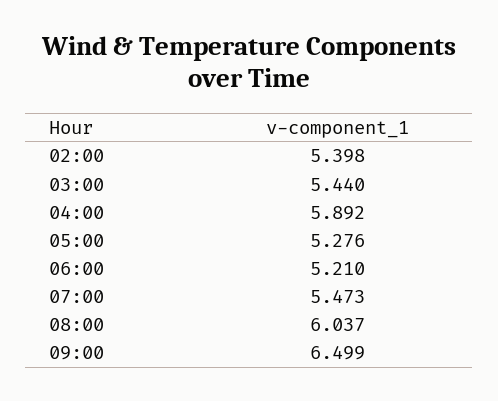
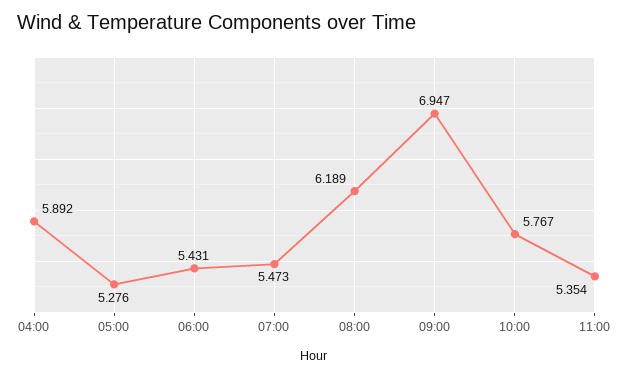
02:00: 5.398 -> none
03:00: 5.44 -> none
06:00: 5.21 -> 5.431
08:00: 6.037 -> 6.189
09:00: 6.499 -> 6.947
10:00: none -> 5.767
11:00: none -> 5.354

